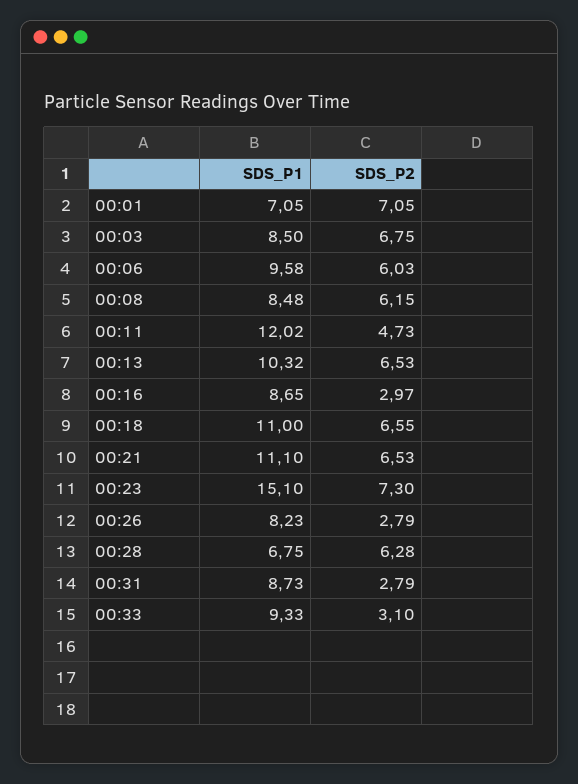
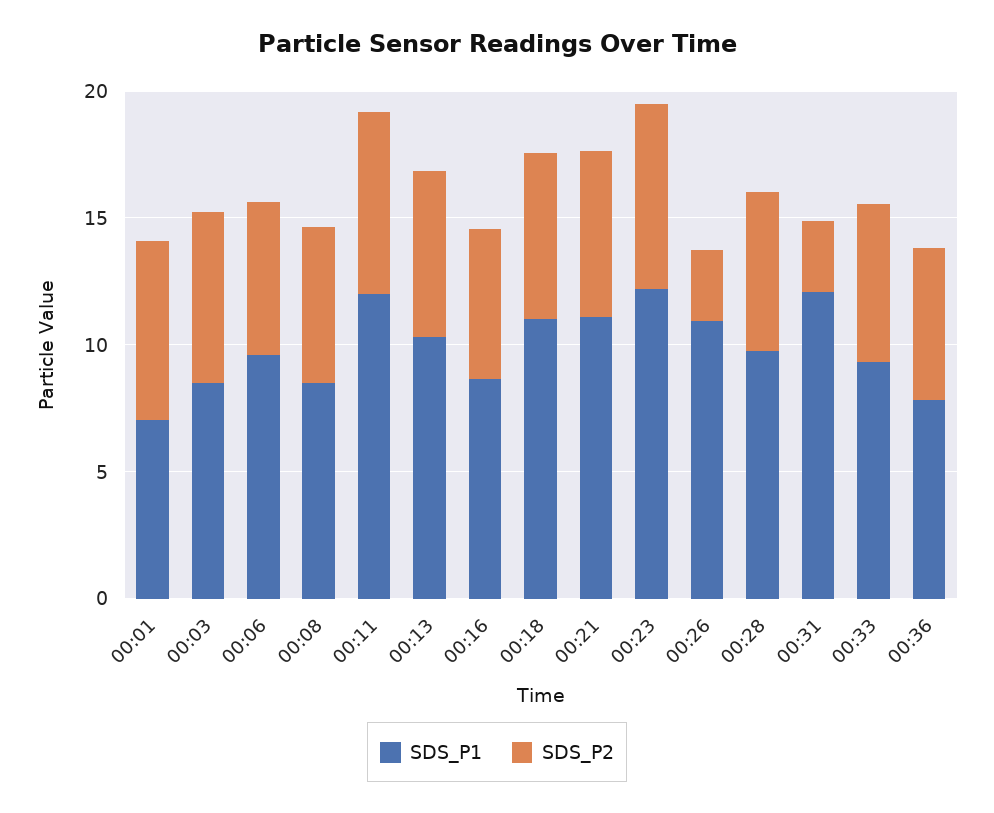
SDS_P2, 00:11: 4.73 -> 7
SDS_P2, 00:16: 2.97 -> 6
SDS_P1, 00:23: 15.1 -> 12
SDS_P1, 00:26: 8.23 -> 11
SDS_P1, 00:28: 6.75 -> 10
SDS_P1, 00:31: 8.73 -> 12
SDS_P2, 00:33: 3.1 -> 6
SDS_P1, 00:36: none -> 8
SDS_P2, 00:36: none -> 6

